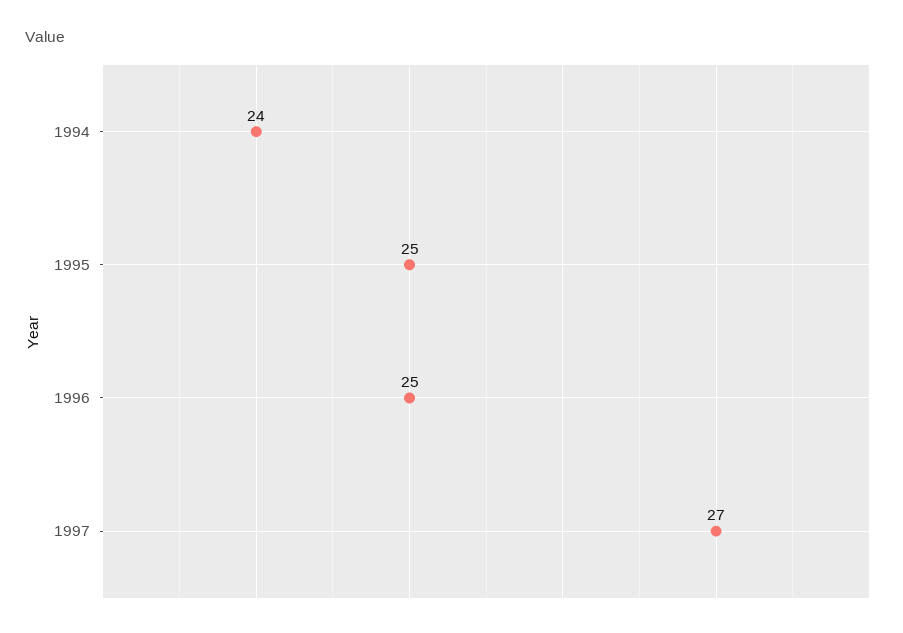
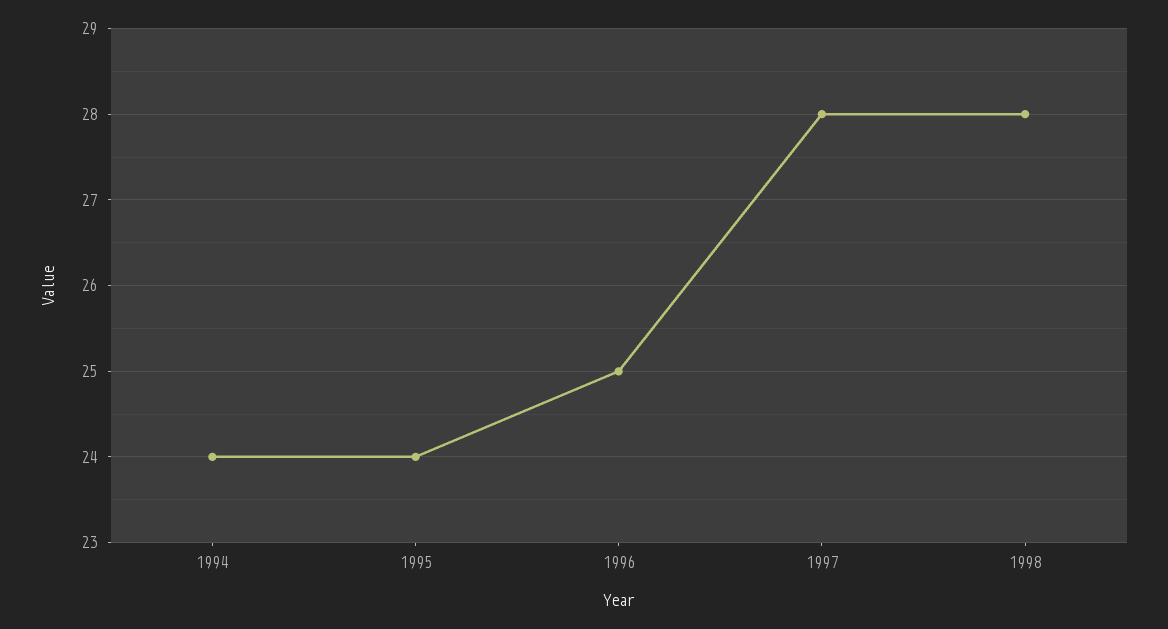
1995: 25 -> 24
1997: 27 -> 28
1998: none -> 28

